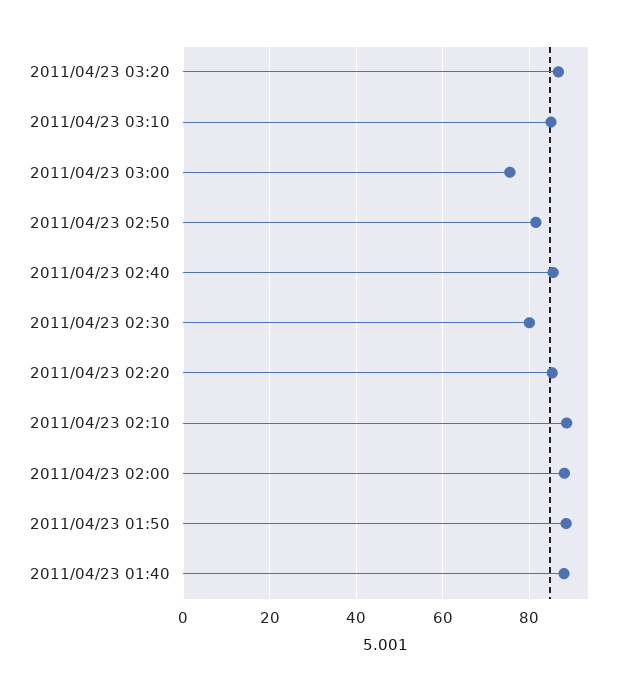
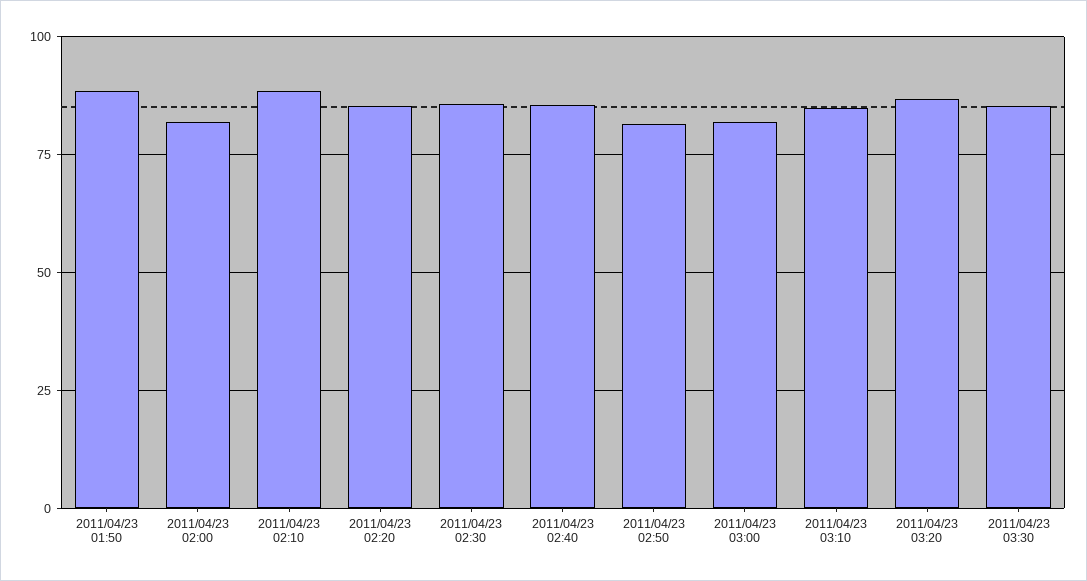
2011/04/23 03:00: 76 -> 82.5
2011/04/23 02:30: 80 -> 85
2011/04/23 02:00: 88 -> 82.5
2011/04/23 01:40: 88 -> none
2011/04/23 03:30: none -> 85

